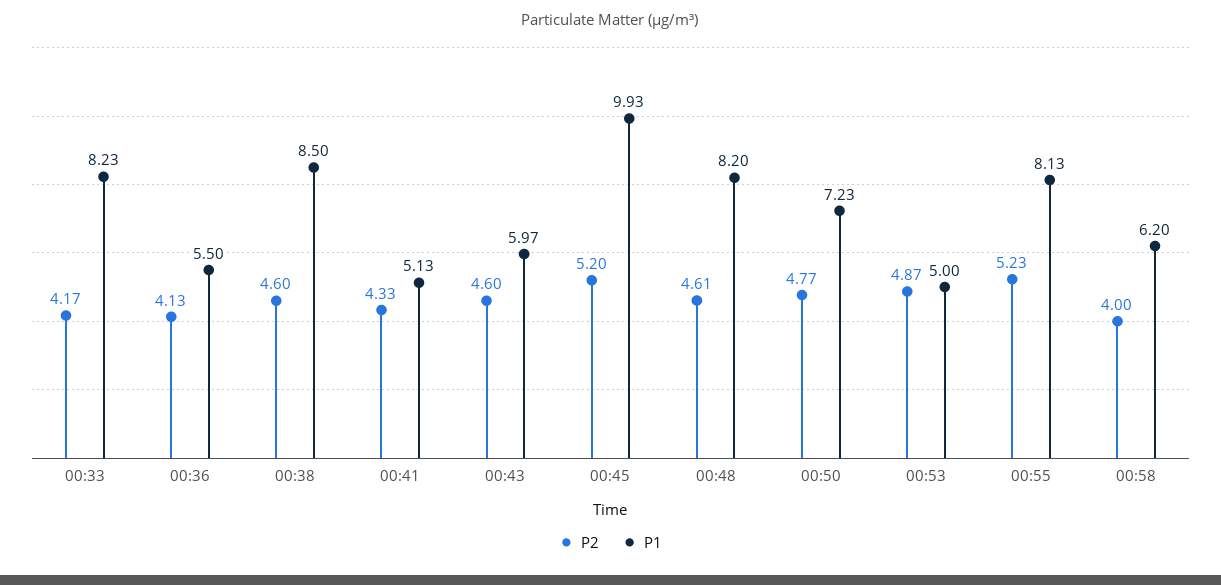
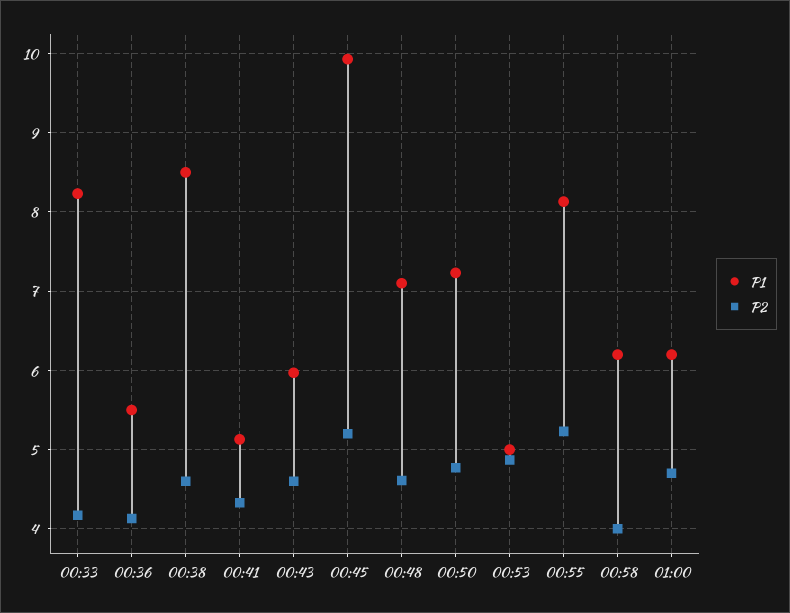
P1, 00:48: 8.2 -> 7.1
P1, 01:00: none -> 6.2
P2, 01:00: none -> 4.7

